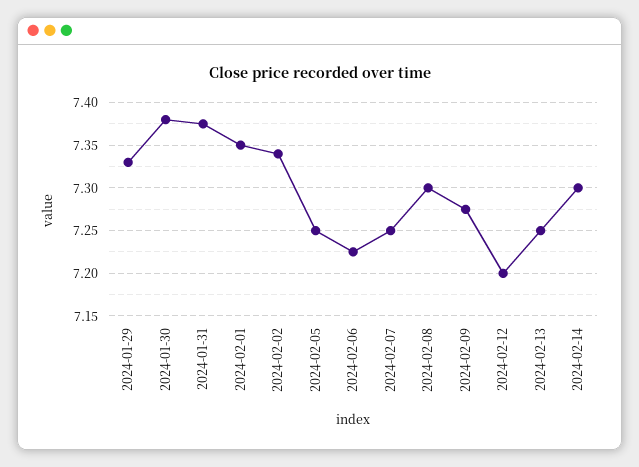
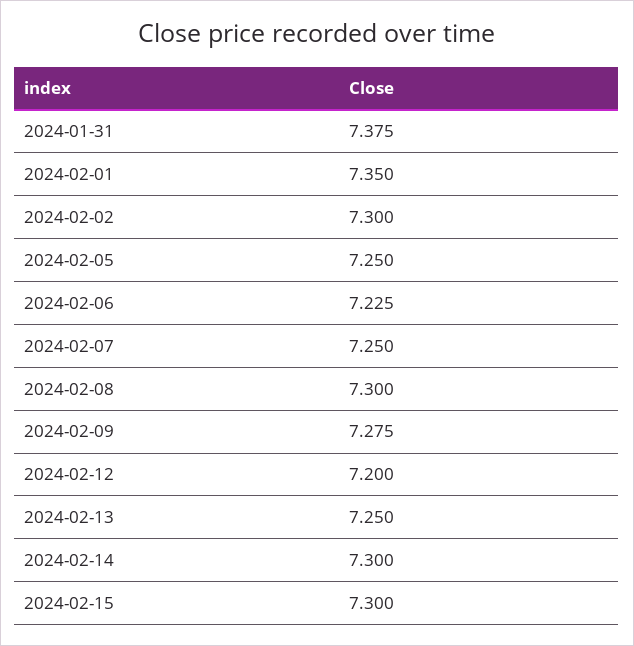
2024-01-29: 7.33 -> none
2024-01-30: 7.38 -> none
2024-02-02: 7.34 -> 7.3
2024-02-15: none -> 7.3

